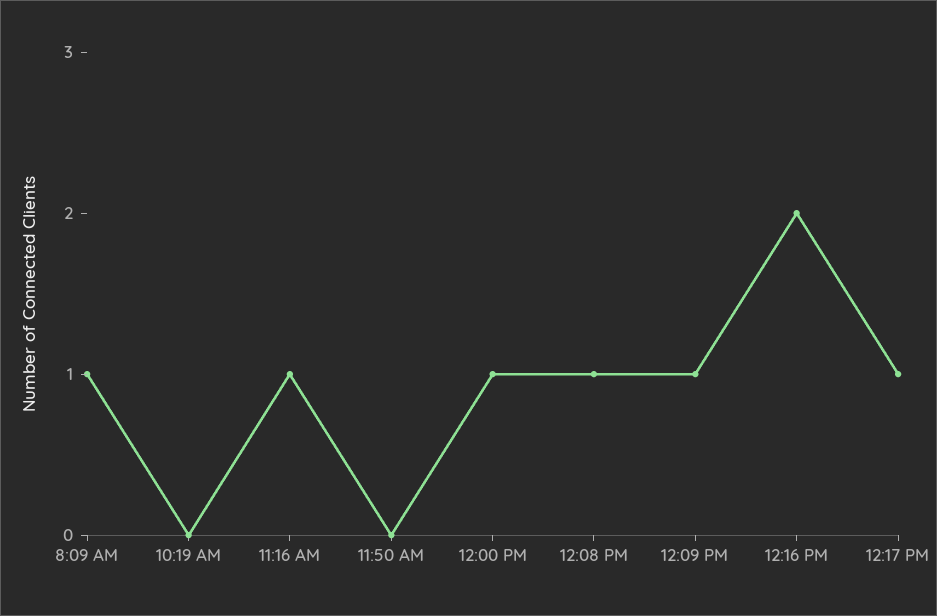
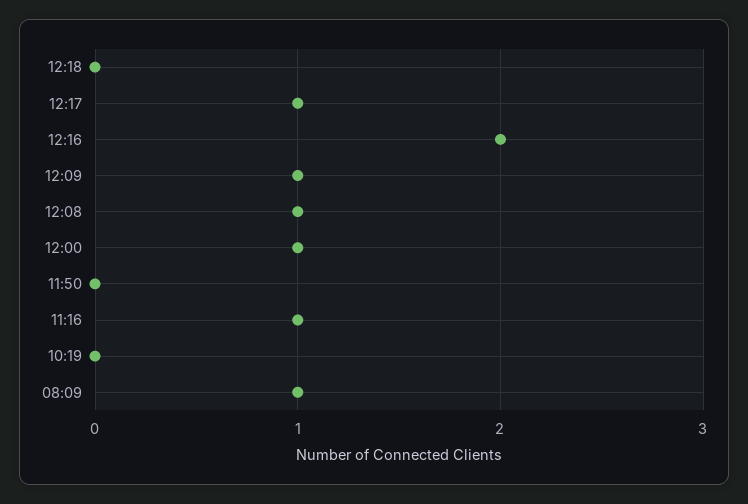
12:18: none -> 0

